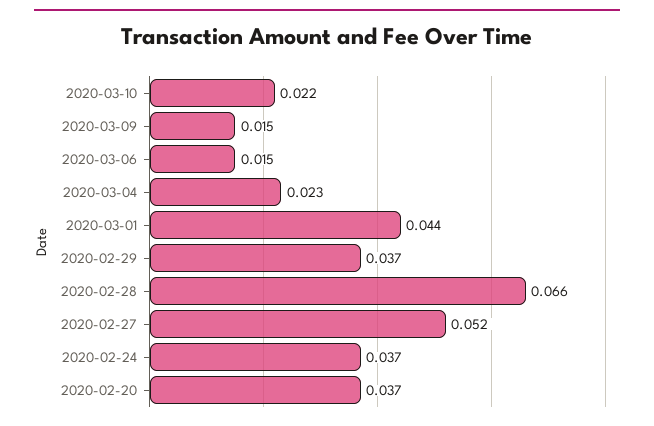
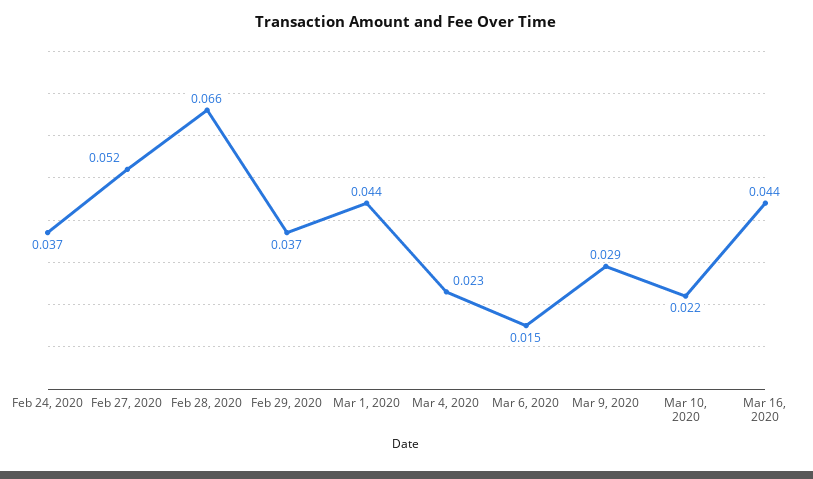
2020-03-09: 0.015 -> 0.029
2020-02-20: 0.037 -> none
Mar 16, 2020: none -> 0.044

